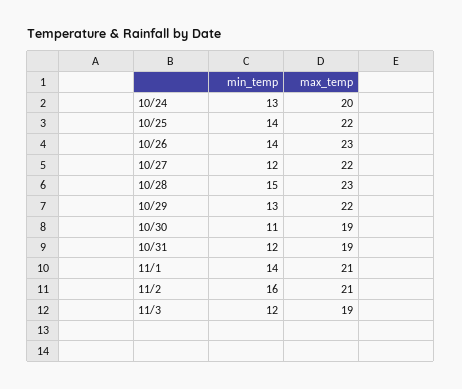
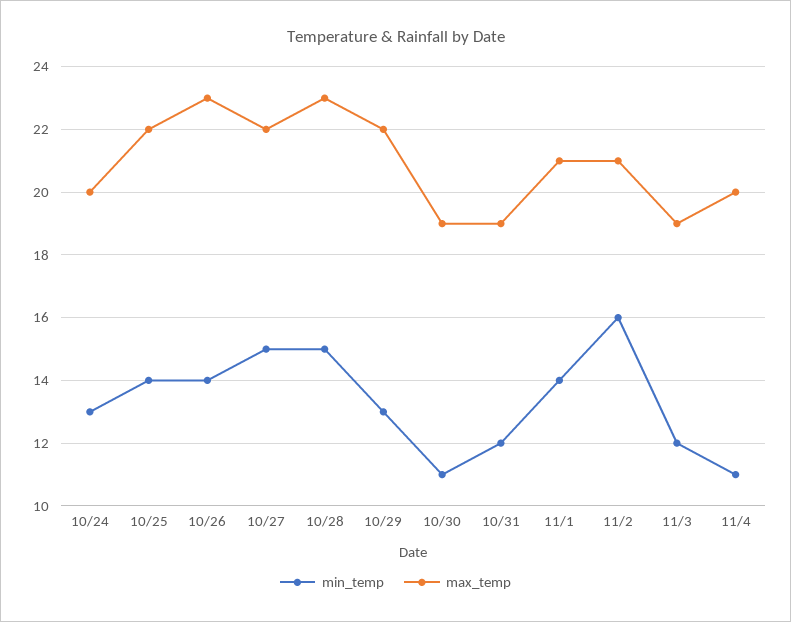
min_temp, 10/27: 12 -> 15
min_temp, 11/4: none -> 11
max_temp, 11/4: none -> 20

